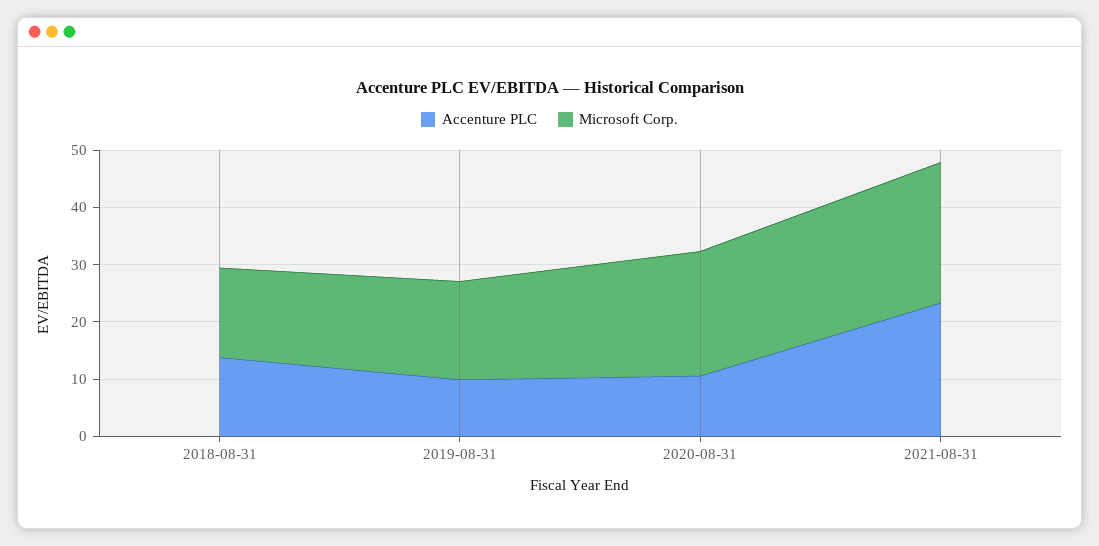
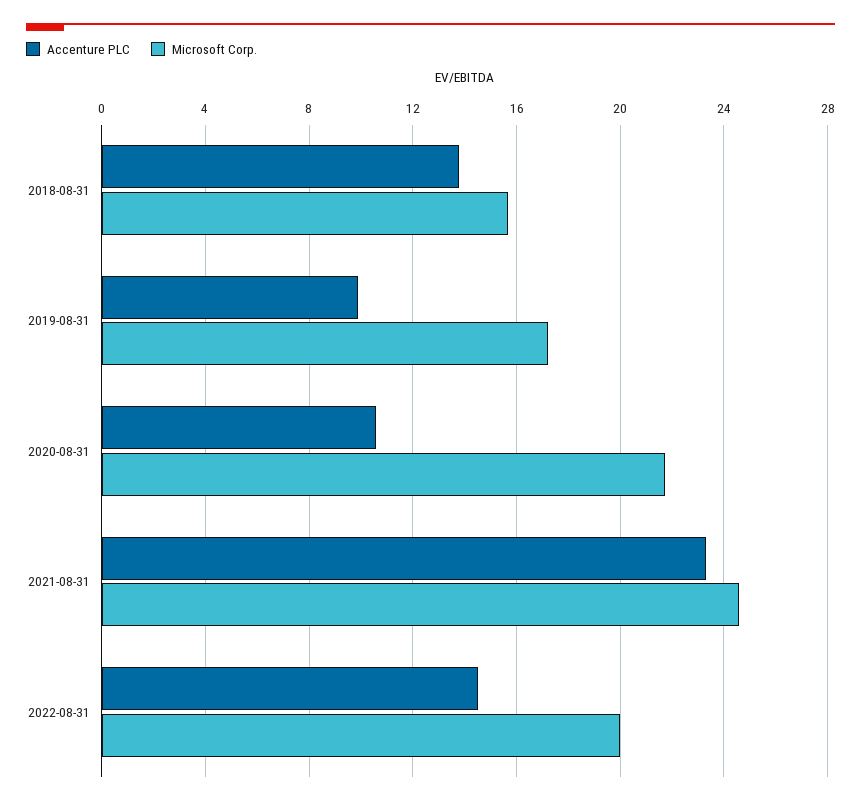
Accenture PLC, 2022-08-31: none -> 14.5
Microsoft Corp., 2022-08-31: none -> 20

